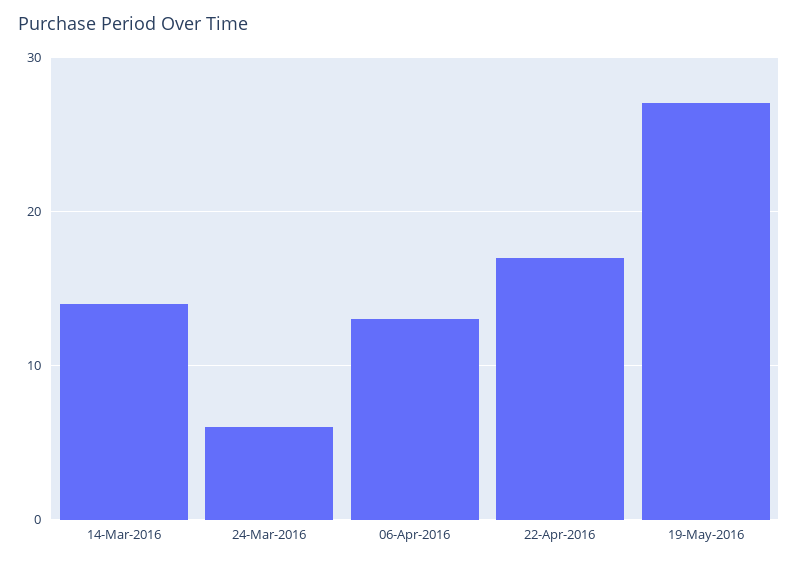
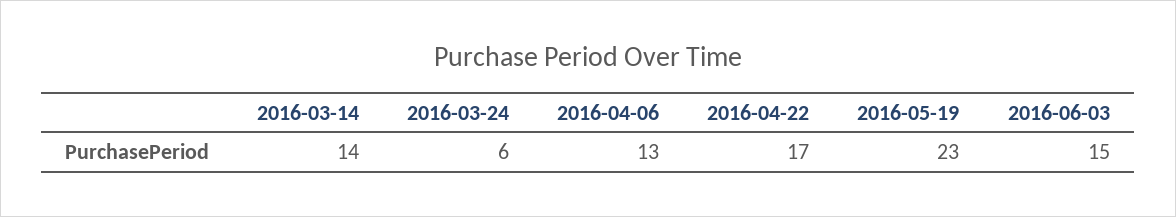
19-May-2016: 27 -> 23
2016-06-03: none -> 15

